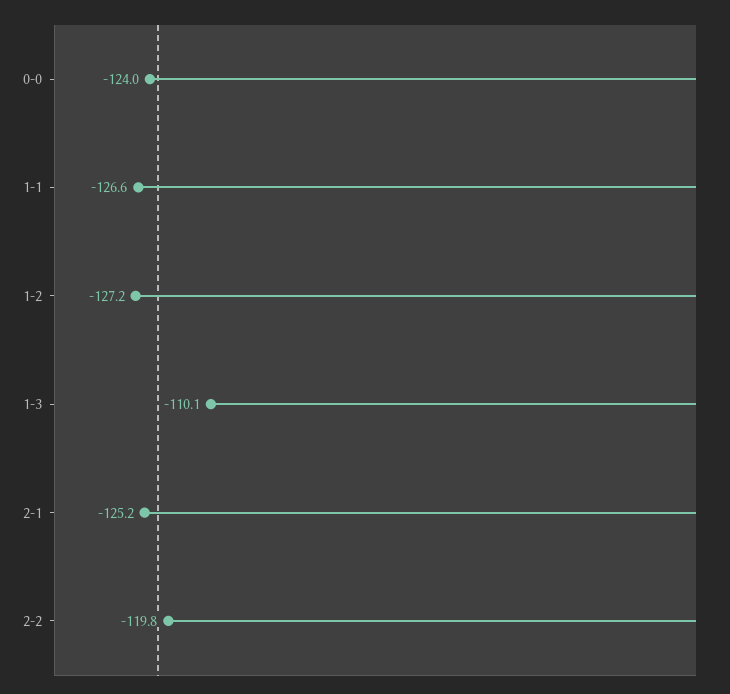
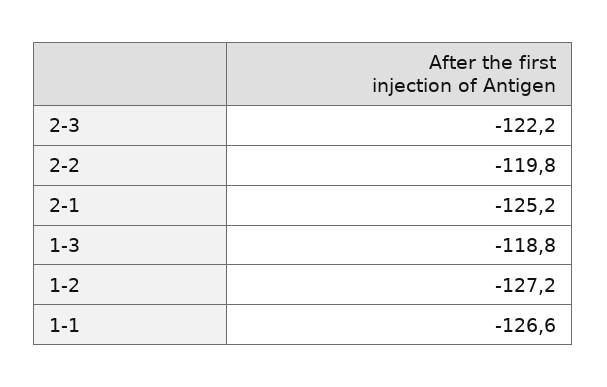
0-0: -124 -> none
1-3: -110.1 -> -118.8
2-3: none -> -122.2

